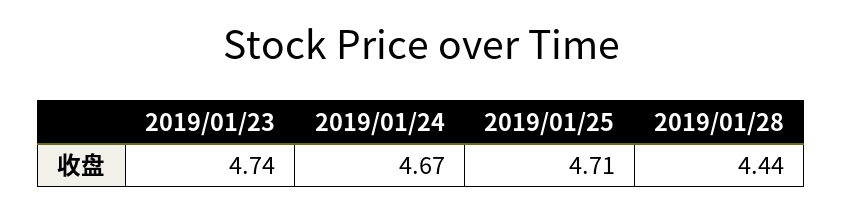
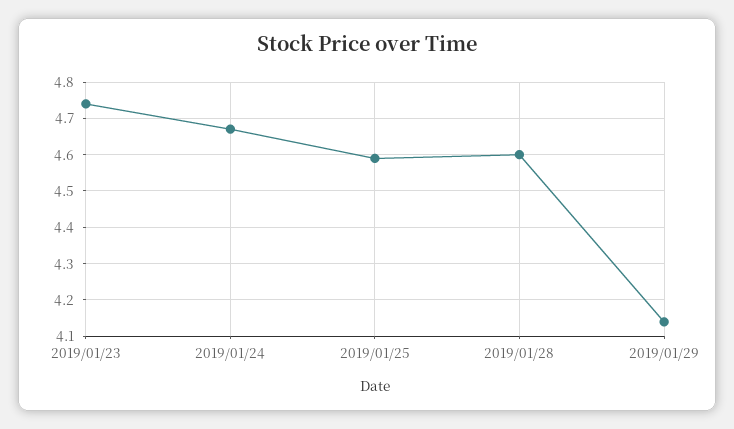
2019/01/25: 4.71 -> 4.6
2019/01/28: 4.44 -> 4.6
2019/01/29: none -> 4.15

